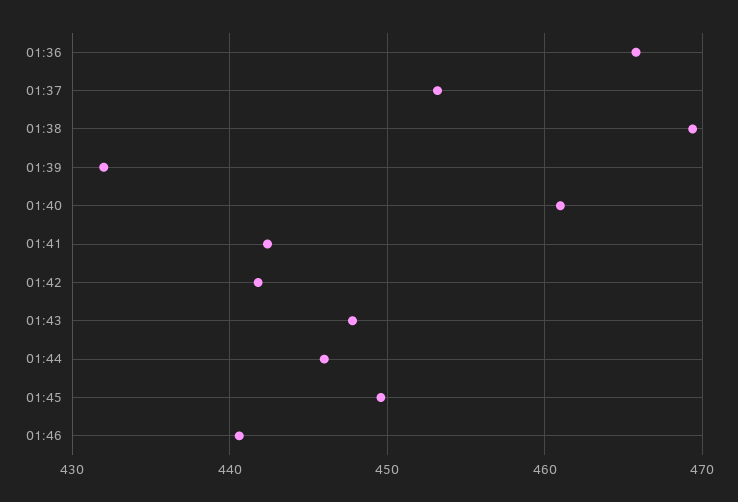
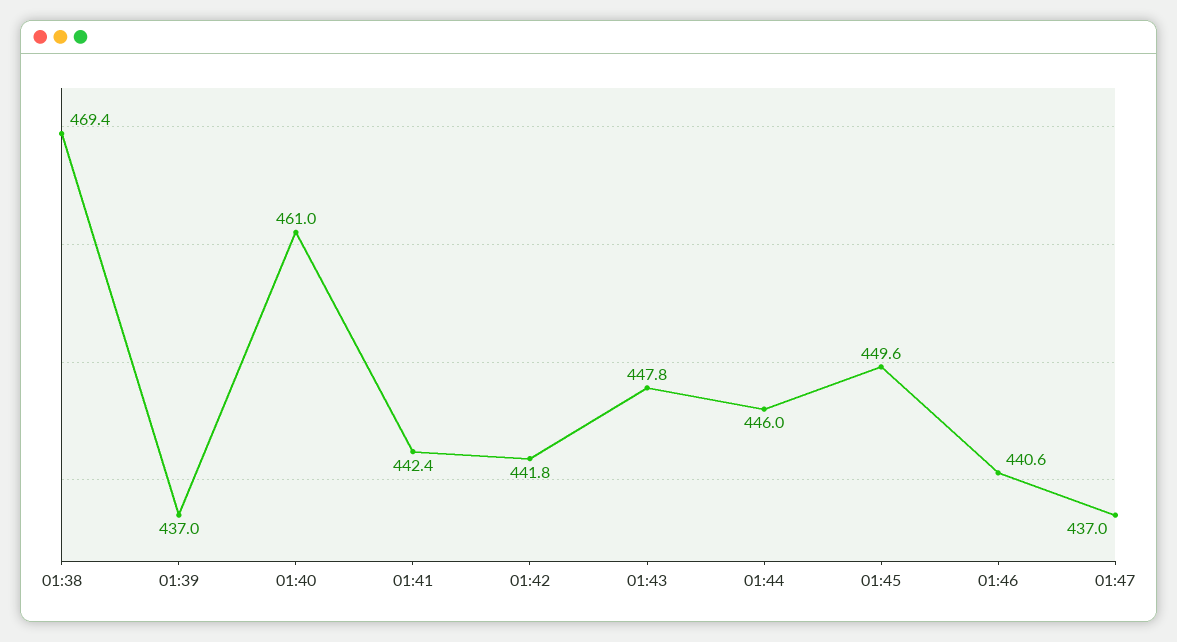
01:36: 466 -> none
01:37: 453 -> none
01:39: 432 -> 437
01:47: none -> 437

